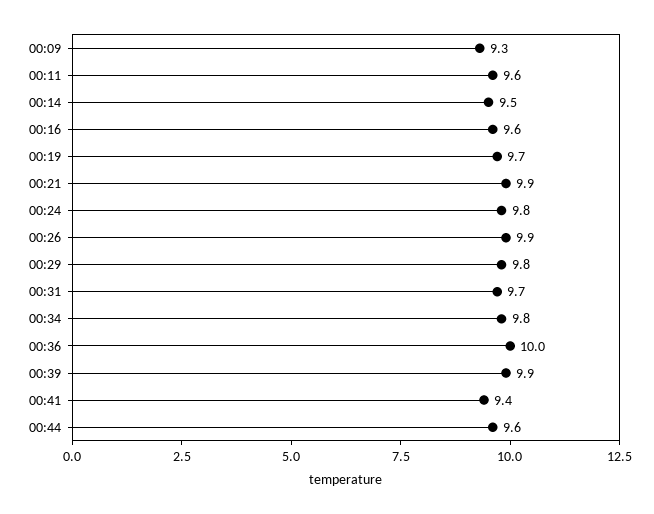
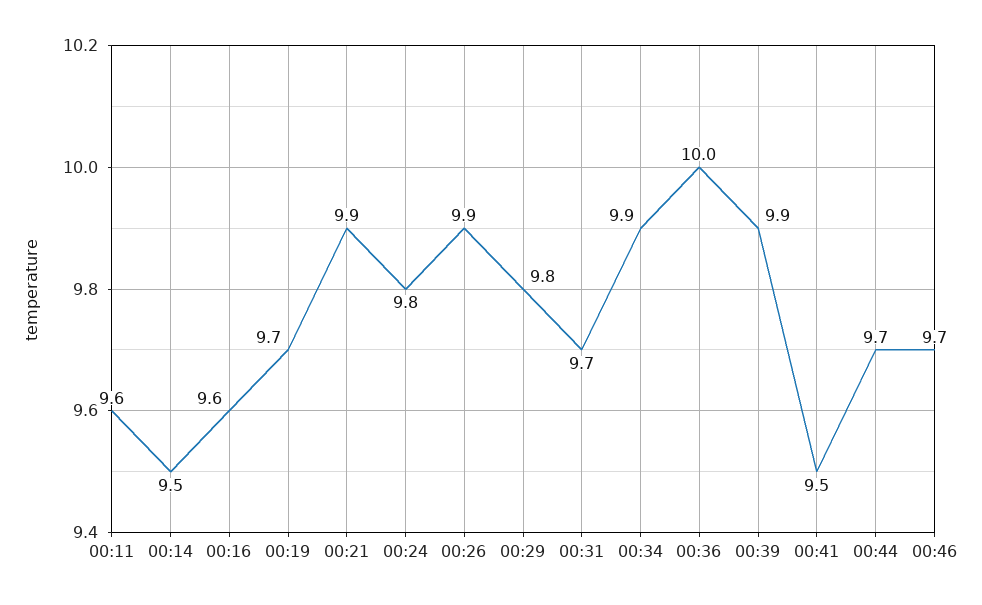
00:09: 9.3 -> none
00:34: 9.8 -> 9.9
00:41: 9.4 -> 9.5
00:44: 9.6 -> 9.7
00:46: none -> 9.7

